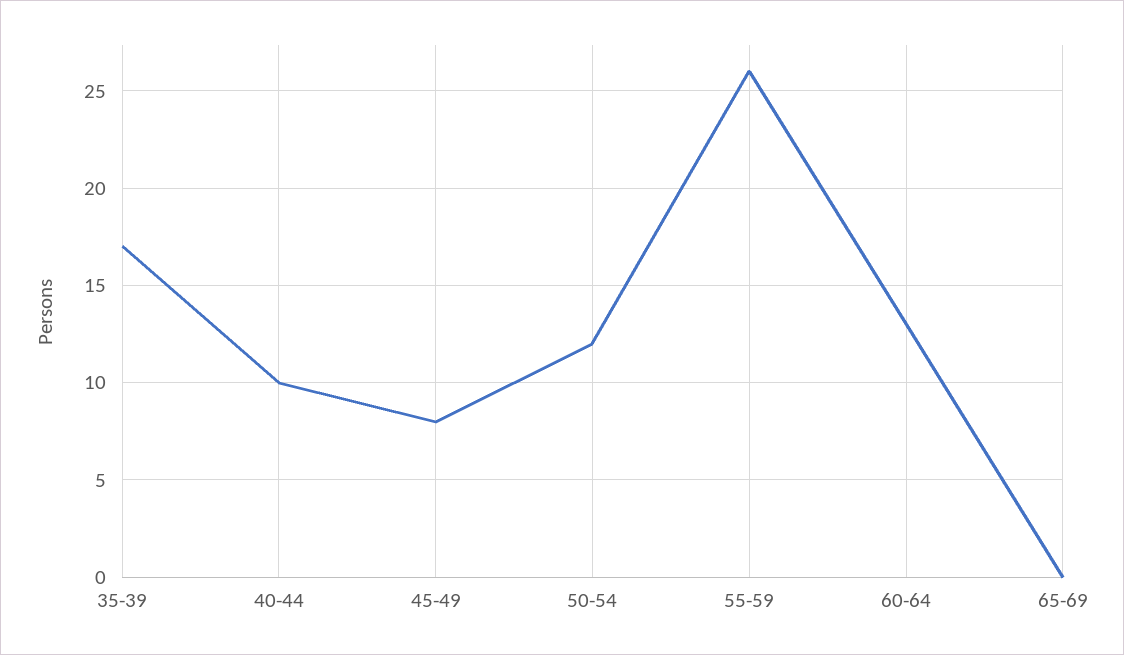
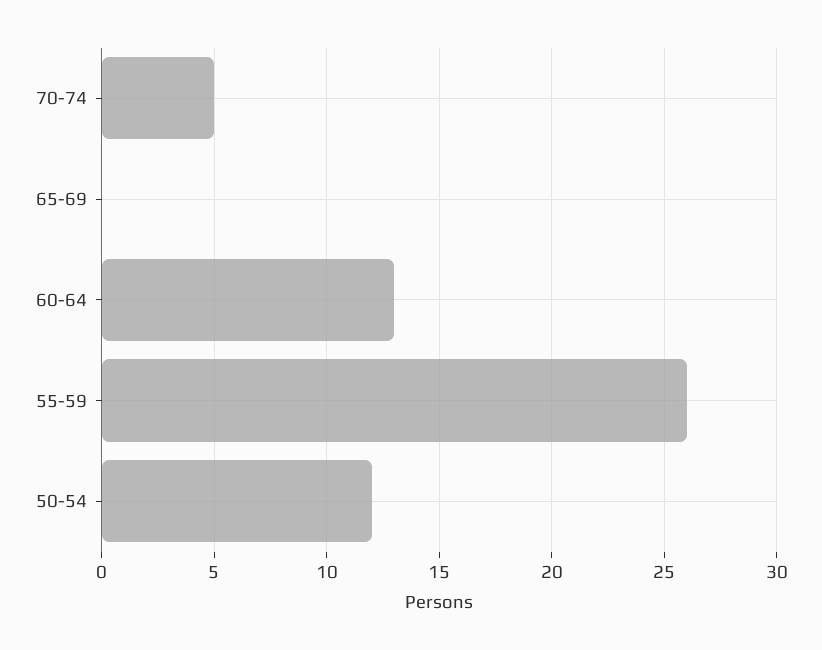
35-39: 17 -> none
40-44: 10 -> none
45-49: 8 -> none
70-74: none -> 5

